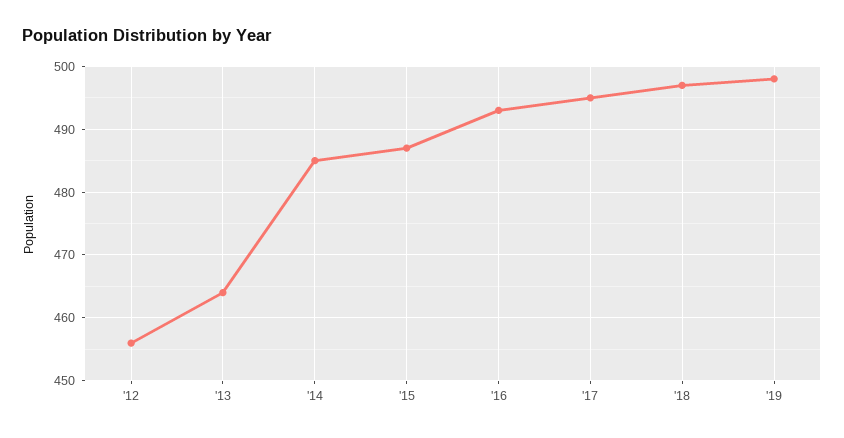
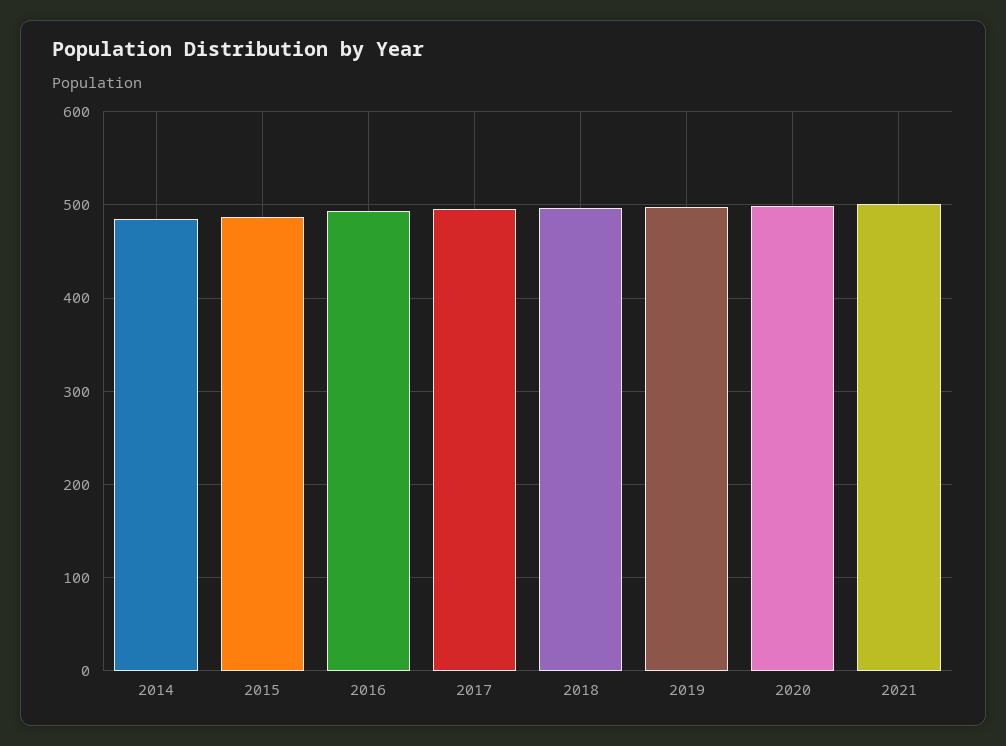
'12: 456 -> none
'13: 464 -> none
2020: none -> 500
2021: none -> 500

